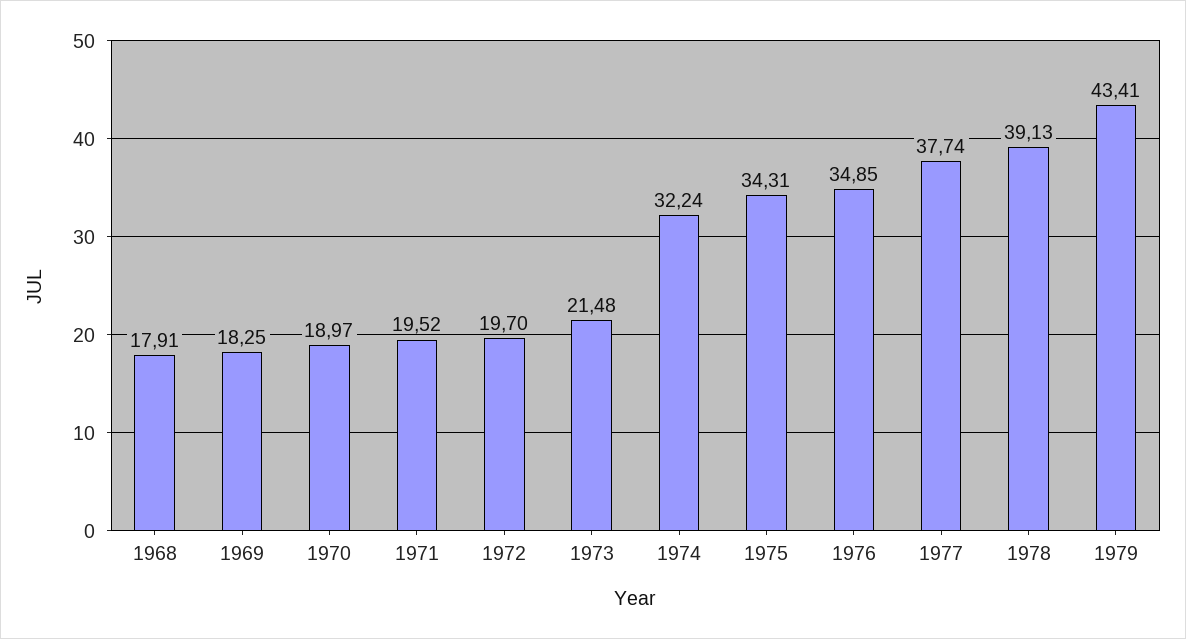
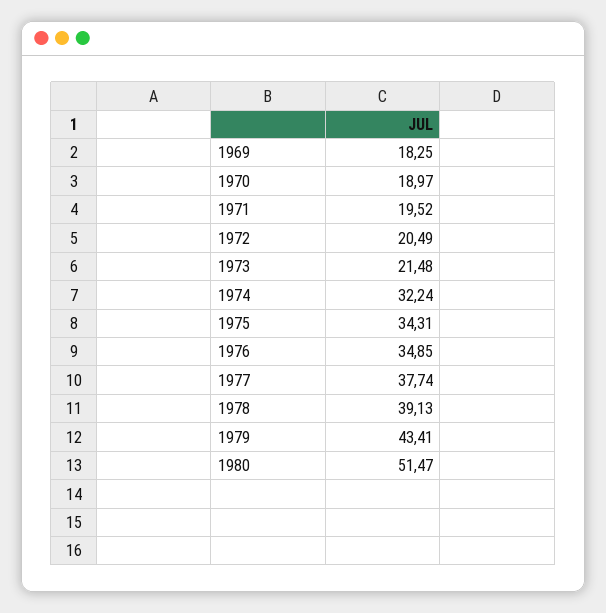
1968: 17.91 -> none
1972: 19.7 -> 20.49
1980: none -> 51.47

